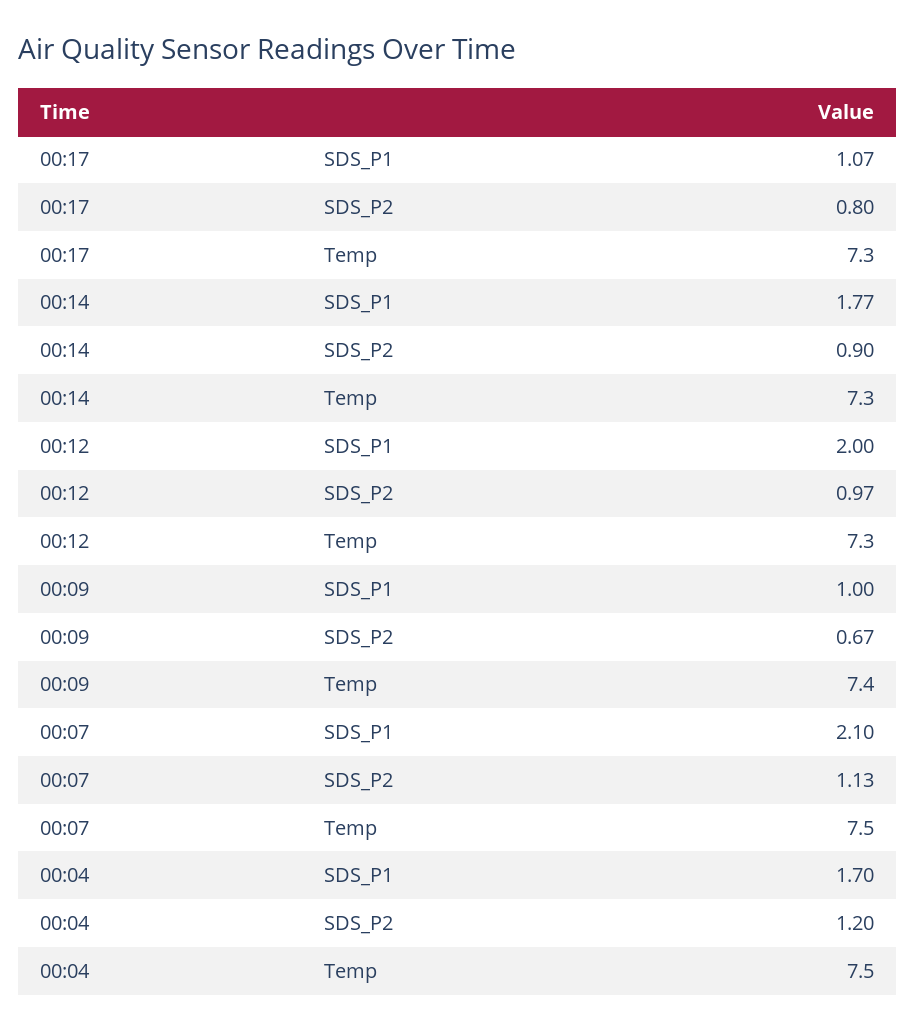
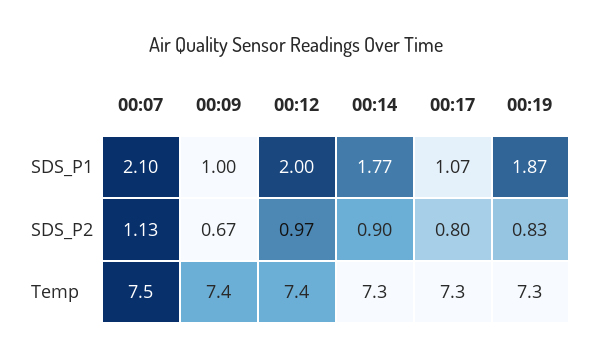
00:12, Temp: 7.3 -> 7.4
00:04, SDS_P1: 1.7 -> none
00:04, SDS_P2: 1.2 -> none
00:04, Temp: 7.5 -> none
00:19, SDS_P1: none -> 1.87
00:19, SDS_P2: none -> 0.83
00:19, Temp: none -> 7.3

